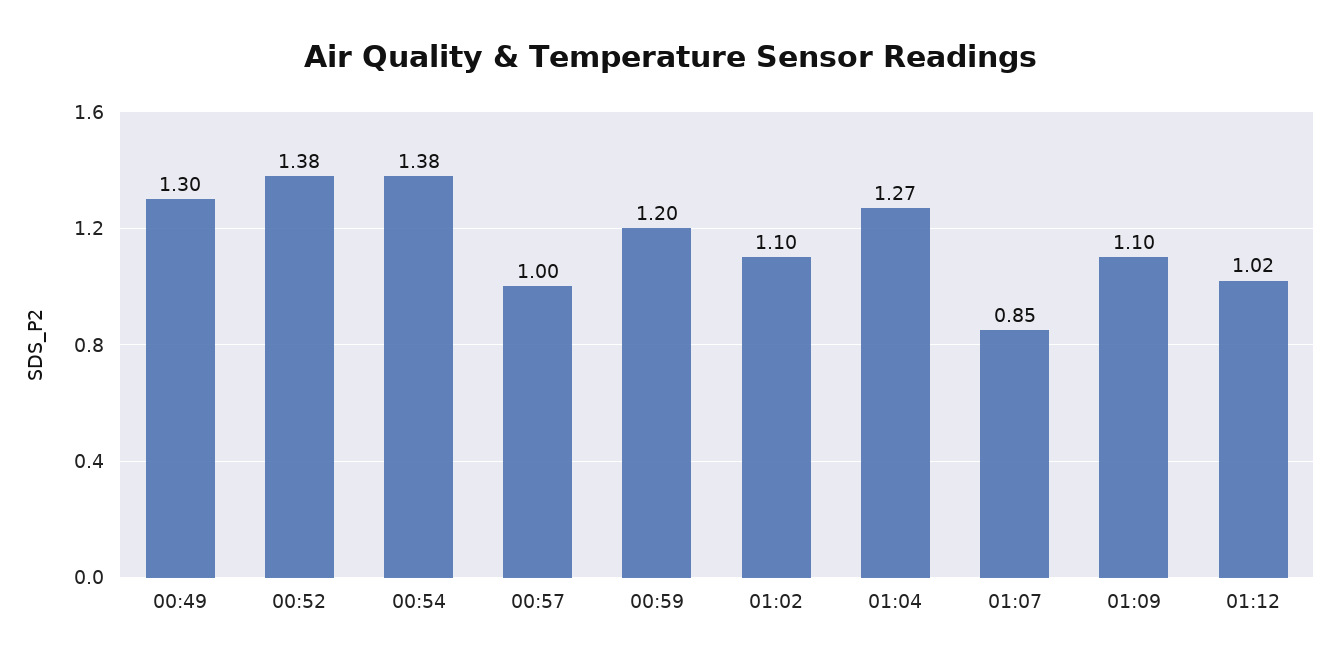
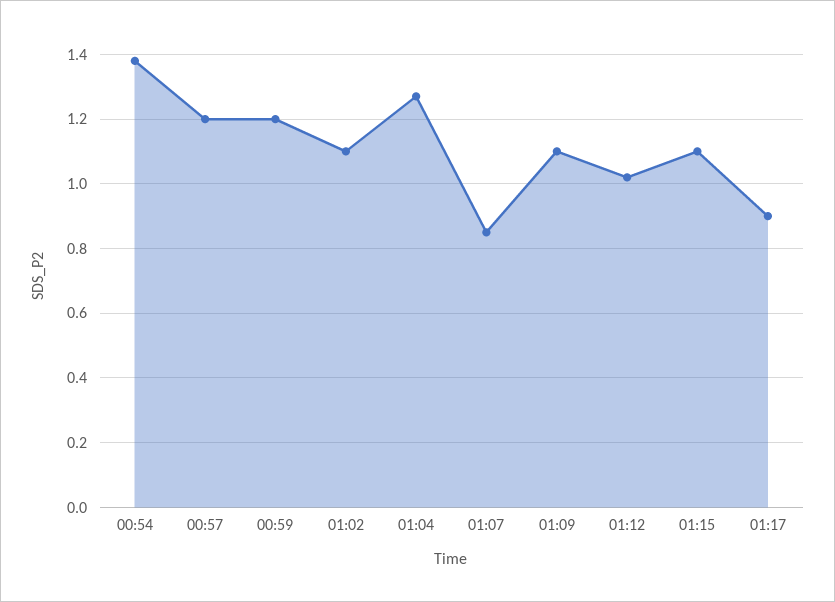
00:49: 1.3 -> none
00:52: 1.38 -> none
00:57: 1 -> 1.2
01:15: none -> 1.1
01:17: none -> 0.9

